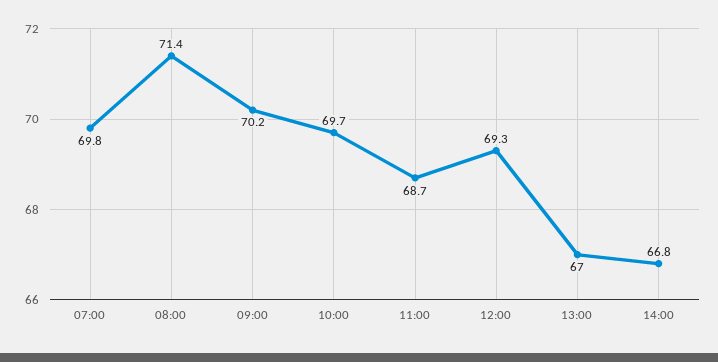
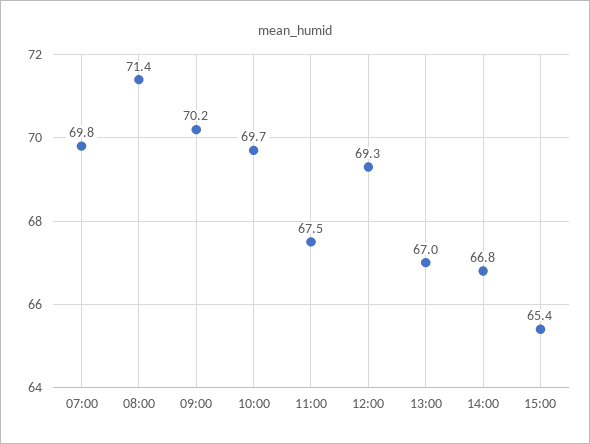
11:00: 68.7 -> 67.5
15:00: none -> 65.4

